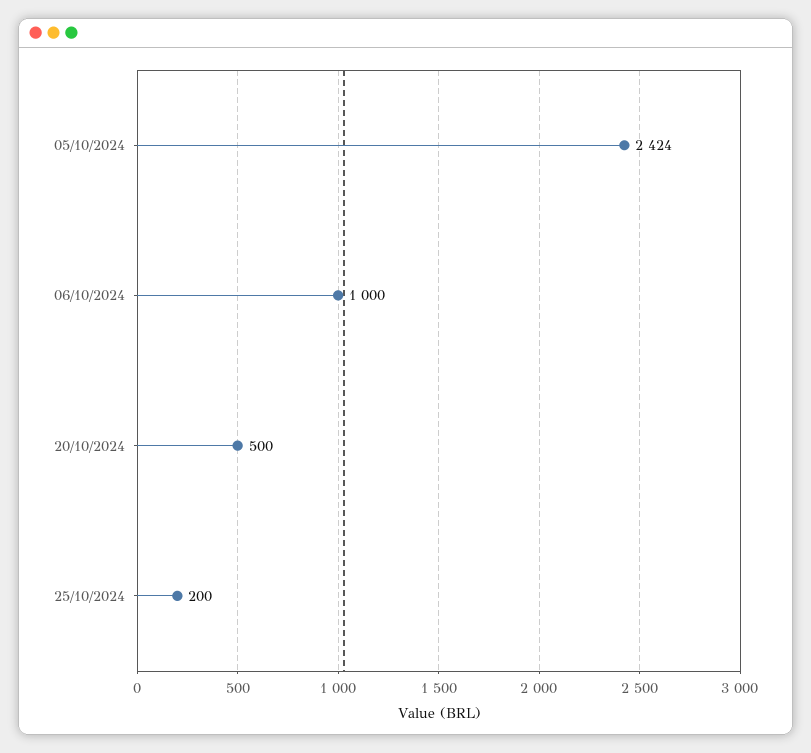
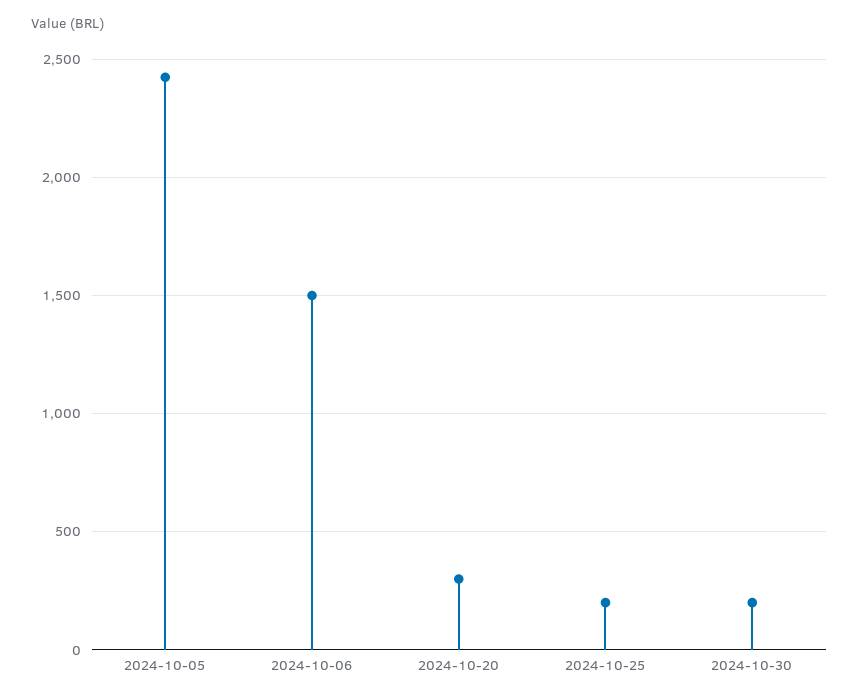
06/10/2024: 1000 -> 1500
20/10/2024: 500 -> 300
2024-10-30: none -> 200

